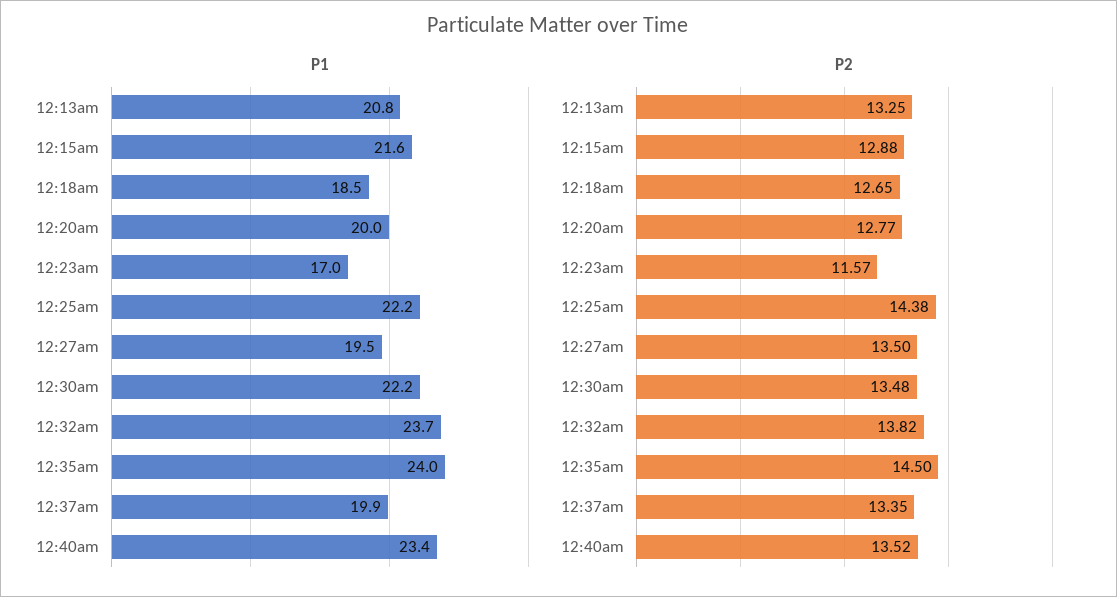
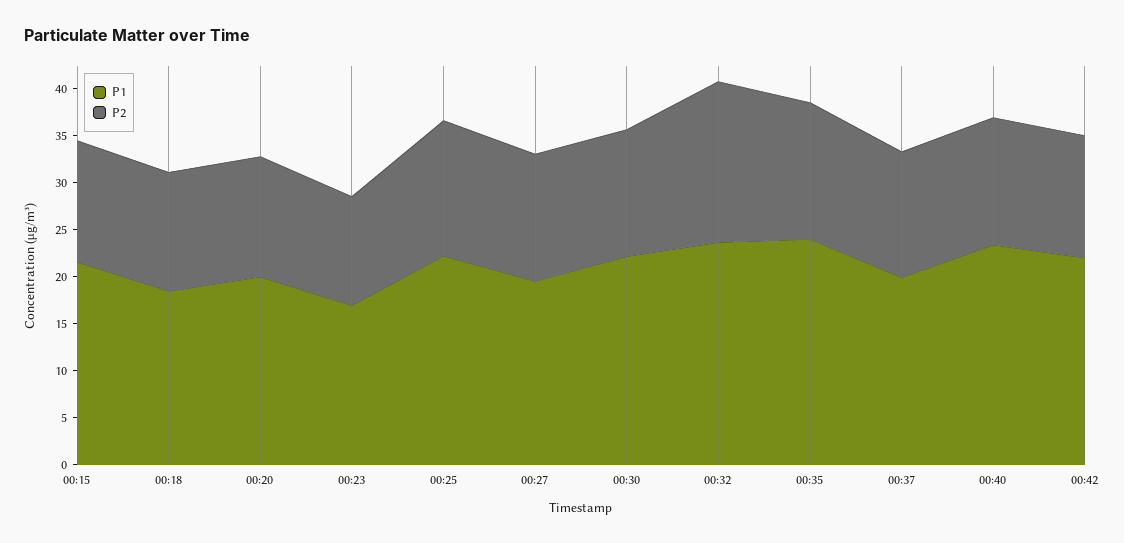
P1, 12:13am: 20.8 -> none
P2, 12:13am: 13.25 -> none
P2, 12:32am: 13.82 -> 17
P1, 00:42: none -> 22
P2, 00:42: none -> 13

